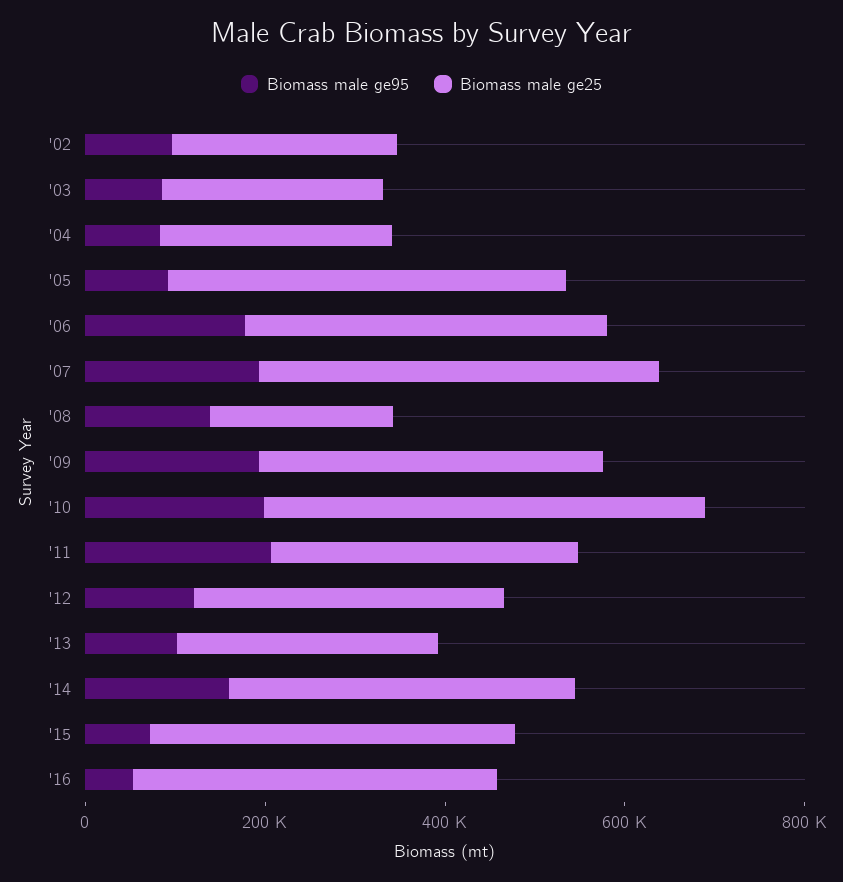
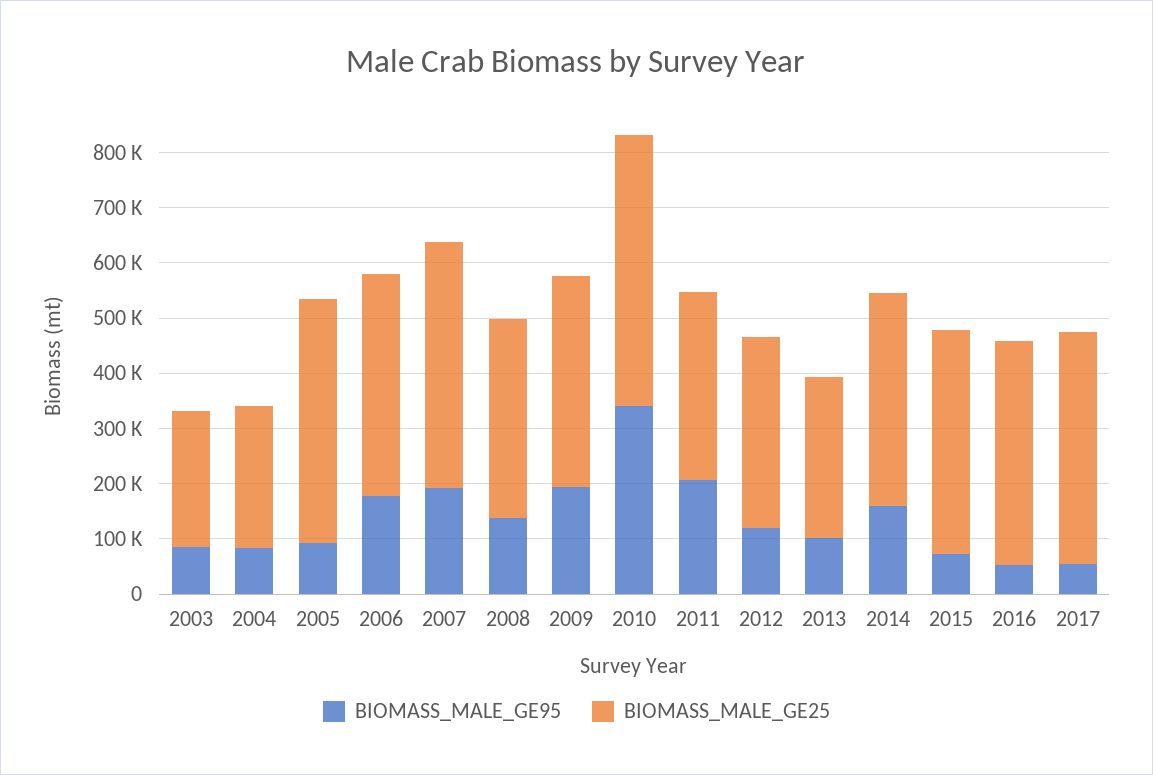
Biomass male ge95, '02: 100000 -> none
Biomass male ge25, '02: 250000 -> none
Biomass male ge25, '08: 200000 -> 360000
Biomass male ge95, '10: 200000 -> 340000
Biomass male ge95, 2017: none -> 60000
Biomass male ge25, 2017: none -> 420000

